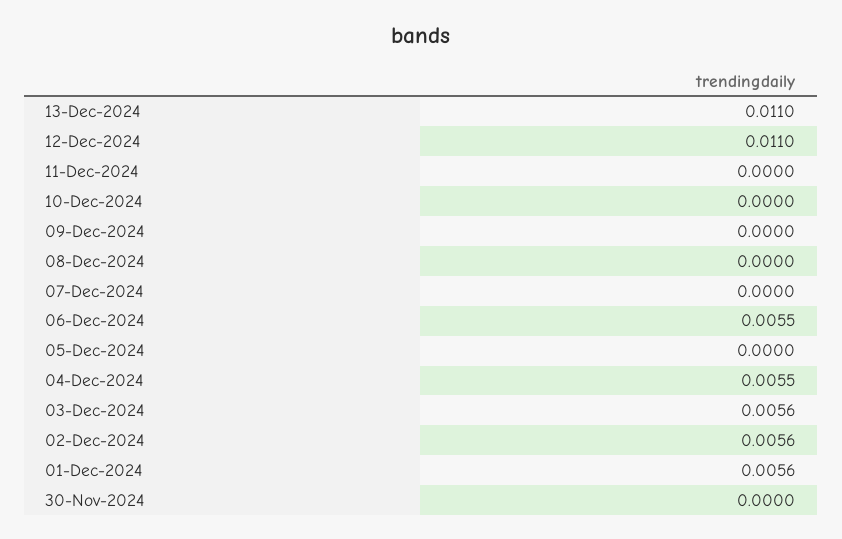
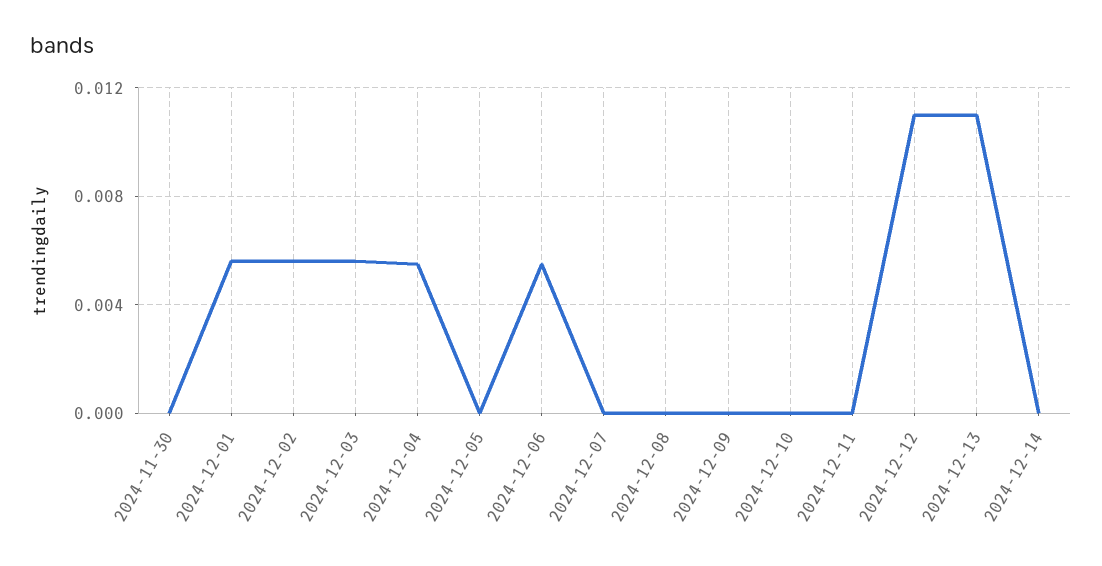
2024-12-14: none -> 0

